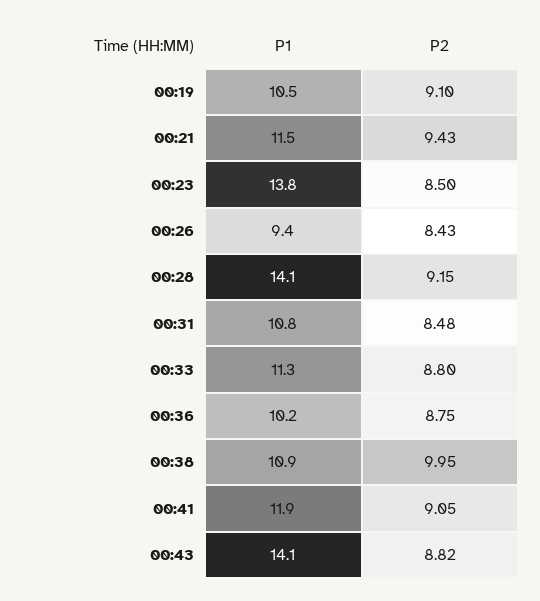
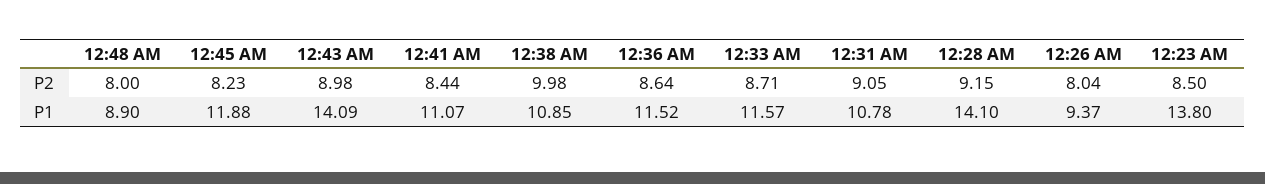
P1, 00:19: 10.5 -> none
P2, 00:19: 9.1 -> none
P1, 00:21: 11.5 -> none
P2, 00:21: 9.43 -> none
P2, 00:26: 8.43 -> 8.04
P2, 00:31: 8.48 -> 9.05
P1, 00:33: 11.3 -> 11.57
P2, 00:33: 8.8 -> 8.71
P1, 00:36: 10.2 -> 11.52
P2, 00:36: 8.75 -> 8.64
P2, 00:38: 9.95 -> 9.98
P1, 00:41: 11.9 -> 11.07
P2, 00:41: 9.05 -> 8.44
P2, 00:43: 8.82 -> 8.98
P2, 12:48 AM: none -> 8
P2, 12:45 AM: none -> 8.23
P1, 12:48 AM: none -> 8.9
P1, 12:45 AM: none -> 11.88

